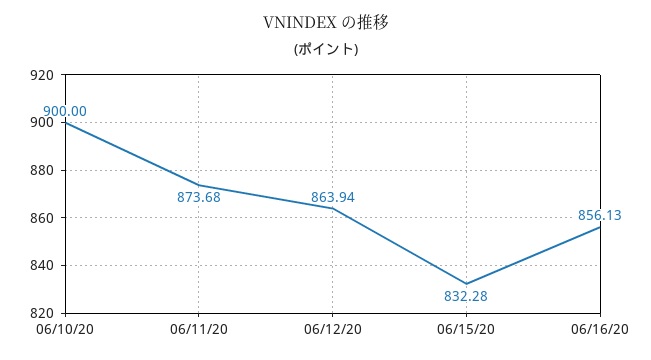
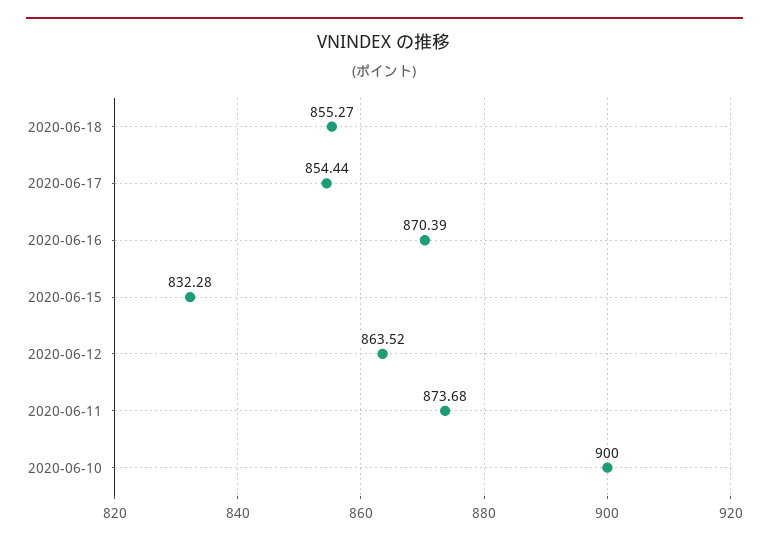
06/12/20: 863.94 -> 863.52
06/16/20: 856.13 -> 870.39
2020-06-18: none -> 855.27
2020-06-17: none -> 854.44

